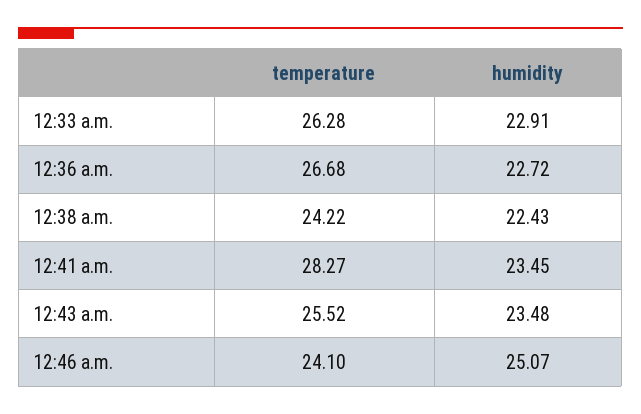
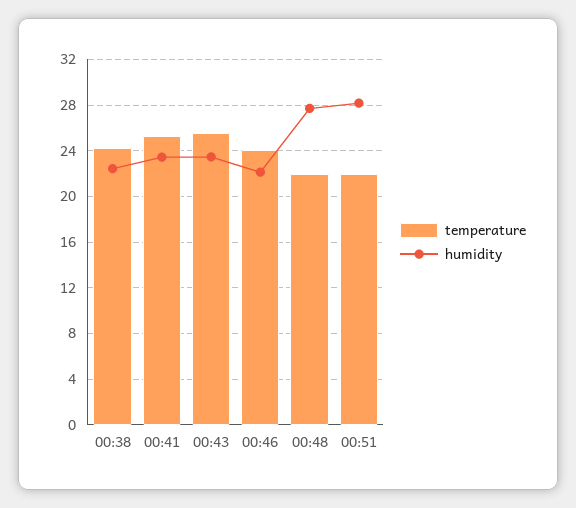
temperature, 12:33 a.m.: 26.28 -> none
humidity, 12:33 a.m.: 22.91 -> none
temperature, 12:36 a.m.: 26.68 -> none
humidity, 12:36 a.m.: 22.72 -> none
temperature, 12:41 a.m.: 28.27 -> 25
humidity, 12:46 a.m.: 25.07 -> 22
temperature, 00:48: none -> 22
humidity, 00:48: none -> 28
temperature, 00:51: none -> 22
humidity, 00:51: none -> 28

